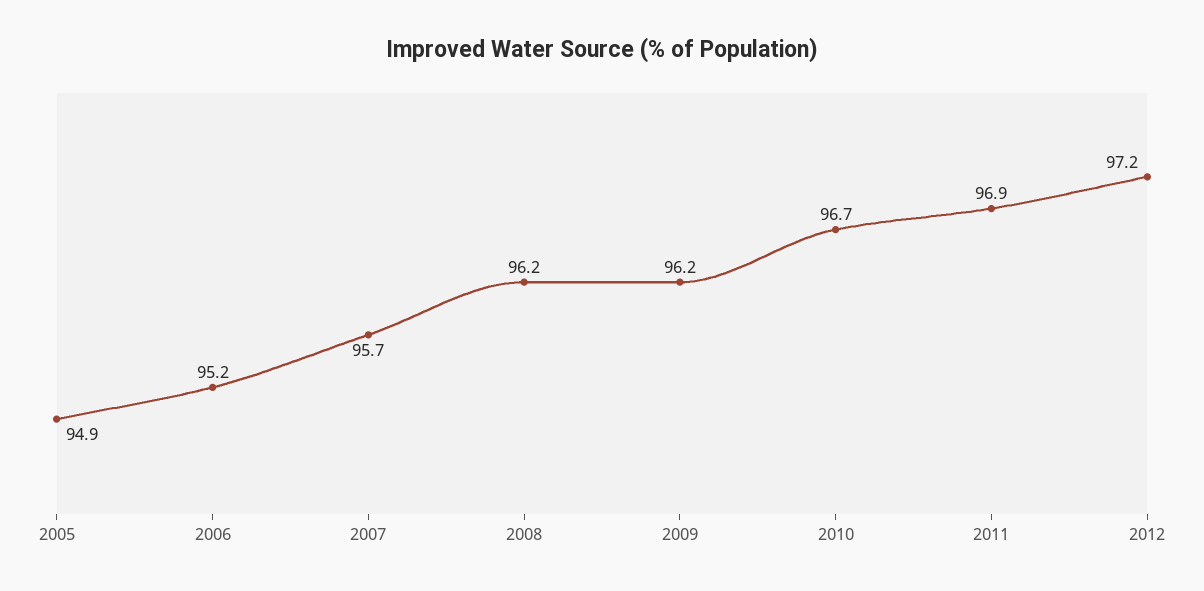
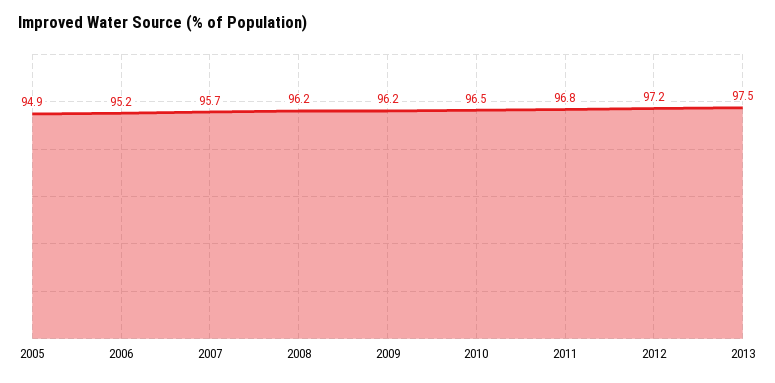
2010: 96.7 -> 96.5
2011: 96.9 -> 96.8
2013: none -> 97.5

